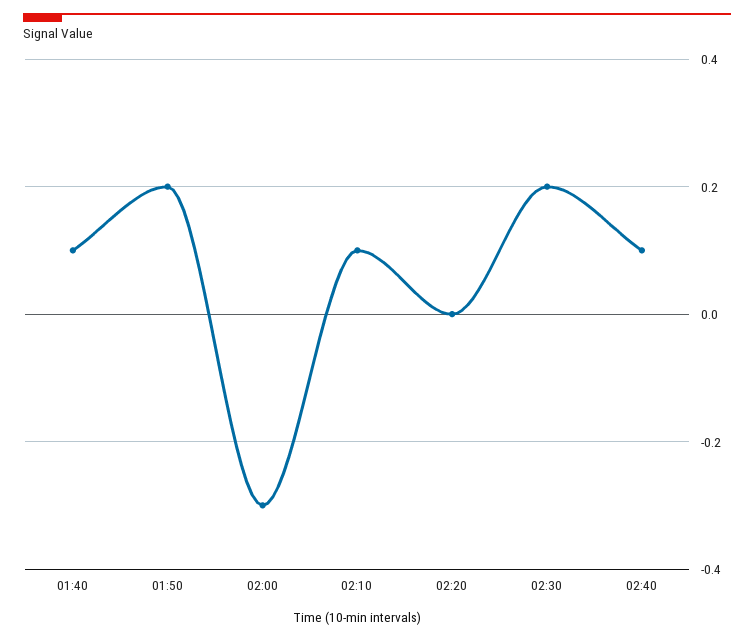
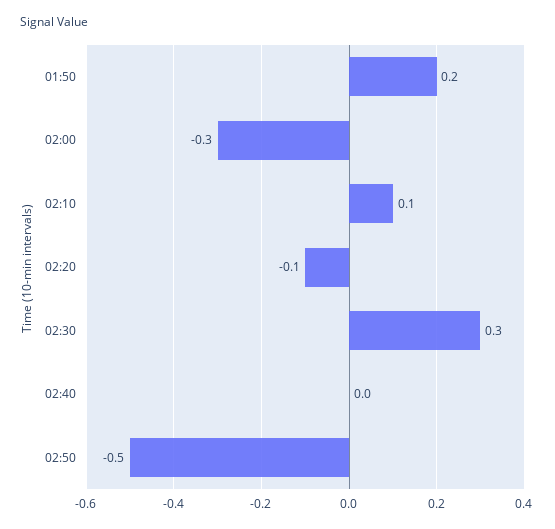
01:40: 0.1 -> none
02:20: 0 -> -0.1
02:30: 0.2 -> 0.3
02:40: 0.1 -> 0
02:50: none -> -0.5

